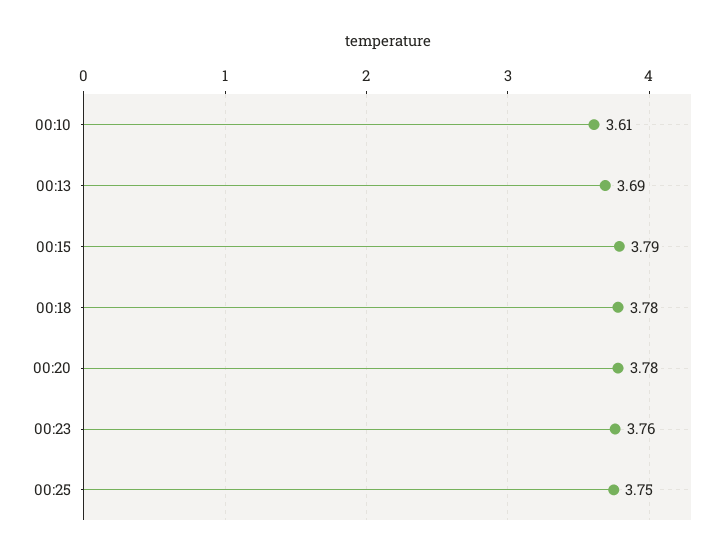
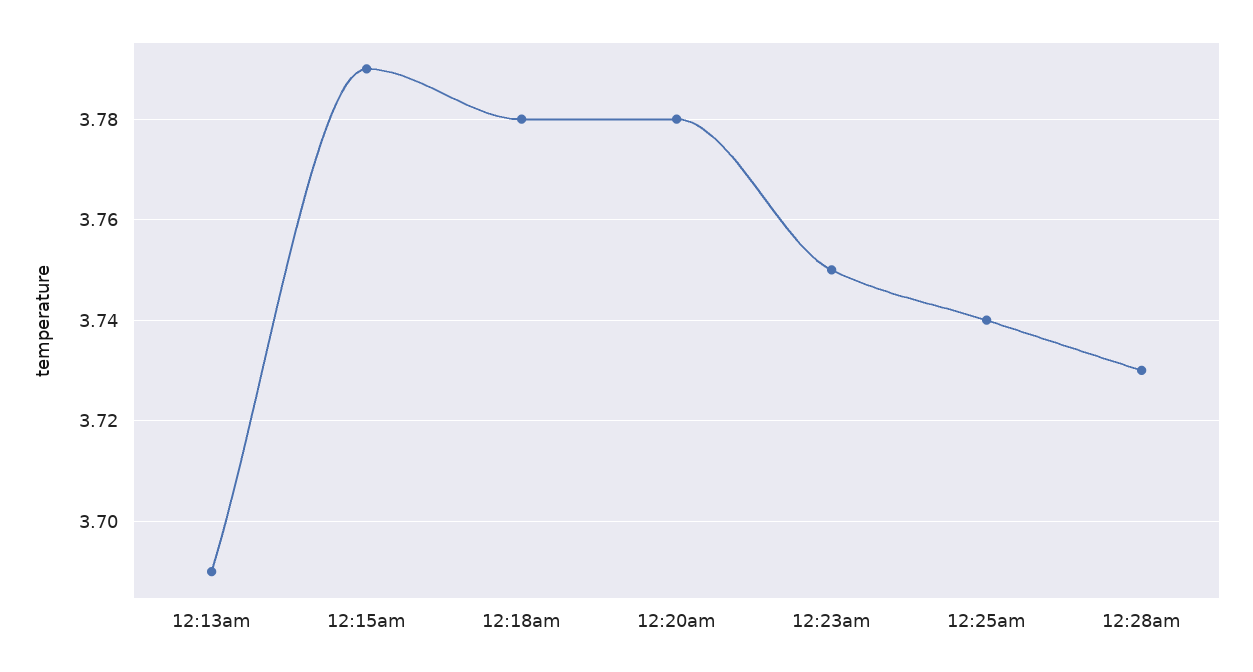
00:10: 3.61 -> none
00:23: 3.76 -> 3.75
00:25: 3.75 -> 3.74
12:28am: none -> 3.73

